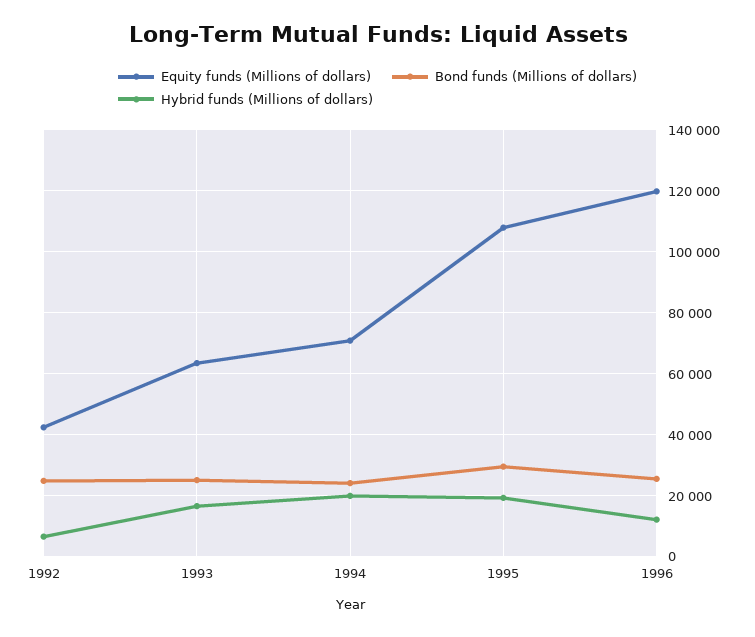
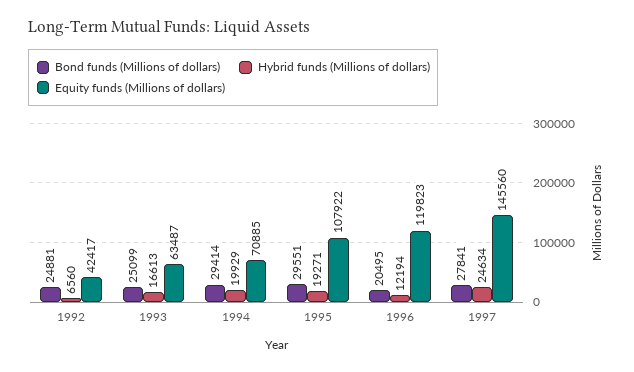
Bond funds (Millions of dollars), 1994: 24000 -> 29414
Bond funds (Millions of dollars), 1996: 26000 -> 20495
Bond funds (Millions of dollars), 1997: none -> 27841
Hybrid funds (Millions of dollars), 1997: none -> 24634
Equity funds (Millions of dollars), 1997: none -> 145560

